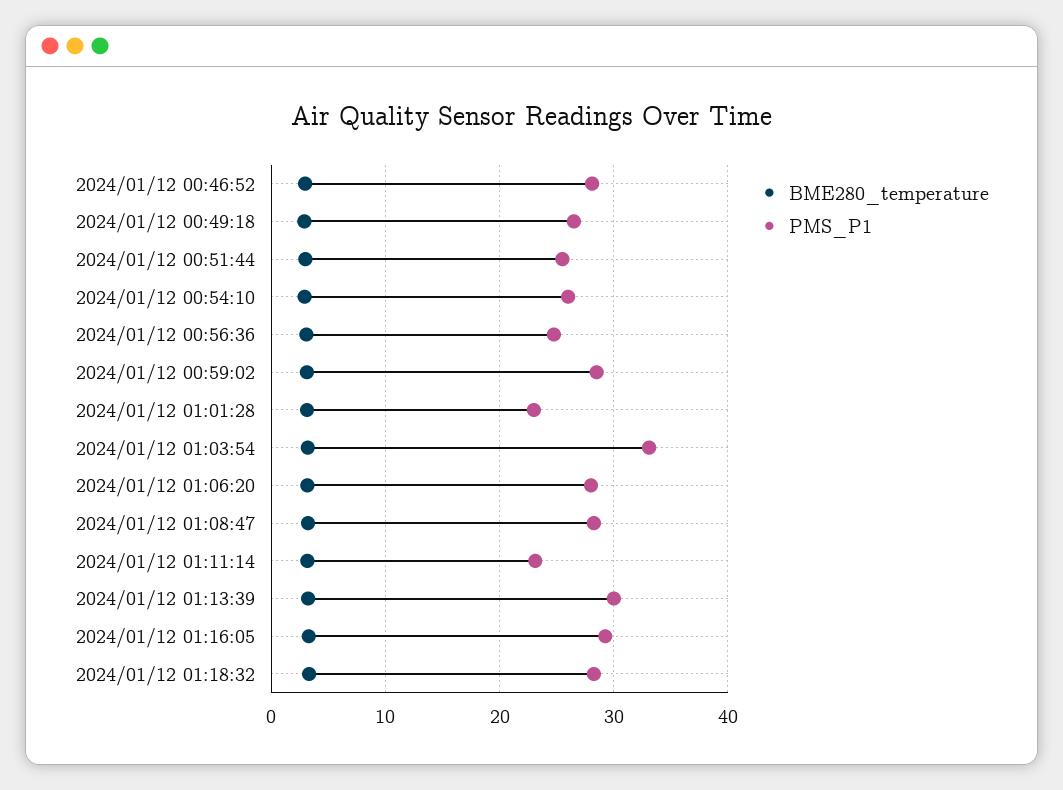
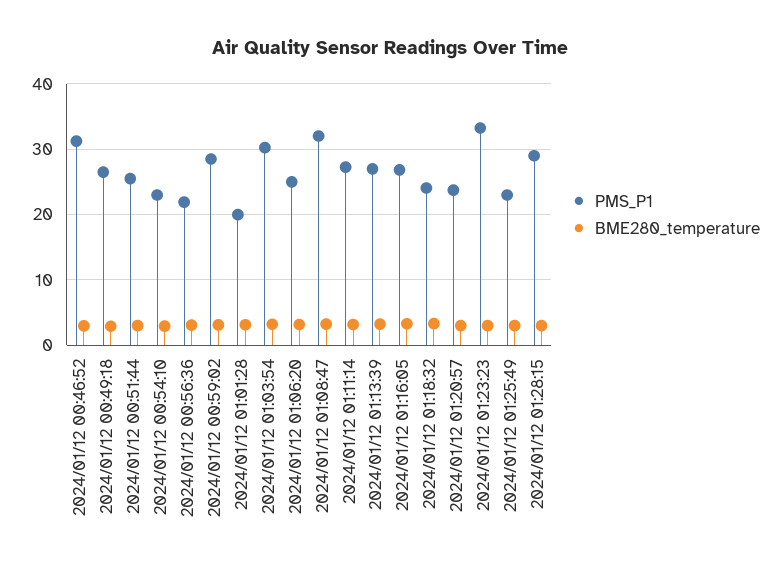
PMS_P1, 2024/01/12 00:46:52: 28 -> 31
PMS_P1, 2024/01/12 00:54:10: 26 -> 23
PMS_P1, 2024/01/12 00:56:36: 25 -> 22
PMS_P1, 2024/01/12 01:01:28: 23 -> 20
PMS_P1, 2024/01/12 01:03:54: 33 -> 30
PMS_P1, 2024/01/12 01:06:20: 28 -> 25
PMS_P1, 2024/01/12 01:08:47: 28 -> 32
PMS_P1, 2024/01/12 01:11:14: 23 -> 27
PMS_P1, 2024/01/12 01:13:39: 30 -> 27
PMS_P1, 2024/01/12 01:16:05: 29 -> 27
PMS_P1, 2024/01/12 01:18:32: 28 -> 24
PMS_P1, 2024/01/12 01:20:57: none -> 24
BME280_temperature, 2024/01/12 01:20:57: none -> 3
PMS_P1, 2024/01/12 01:23:23: none -> 33
BME280_temperature, 2024/01/12 01:23:23: none -> 3
PMS_P1, 2024/01/12 01:25:49: none -> 23
BME280_temperature, 2024/01/12 01:25:49: none -> 3
PMS_P1, 2024/01/12 01:28:15: none -> 29
BME280_temperature, 2024/01/12 01:28:15: none -> 3

